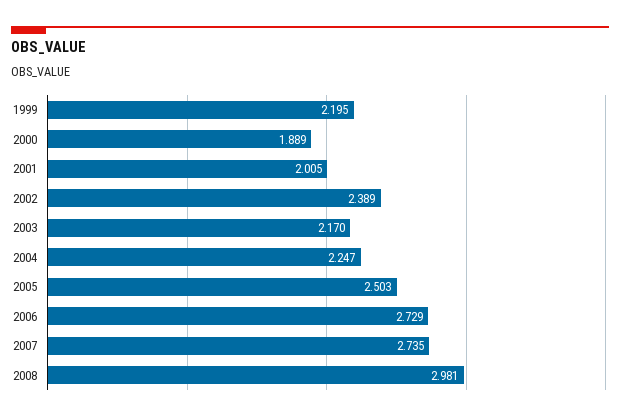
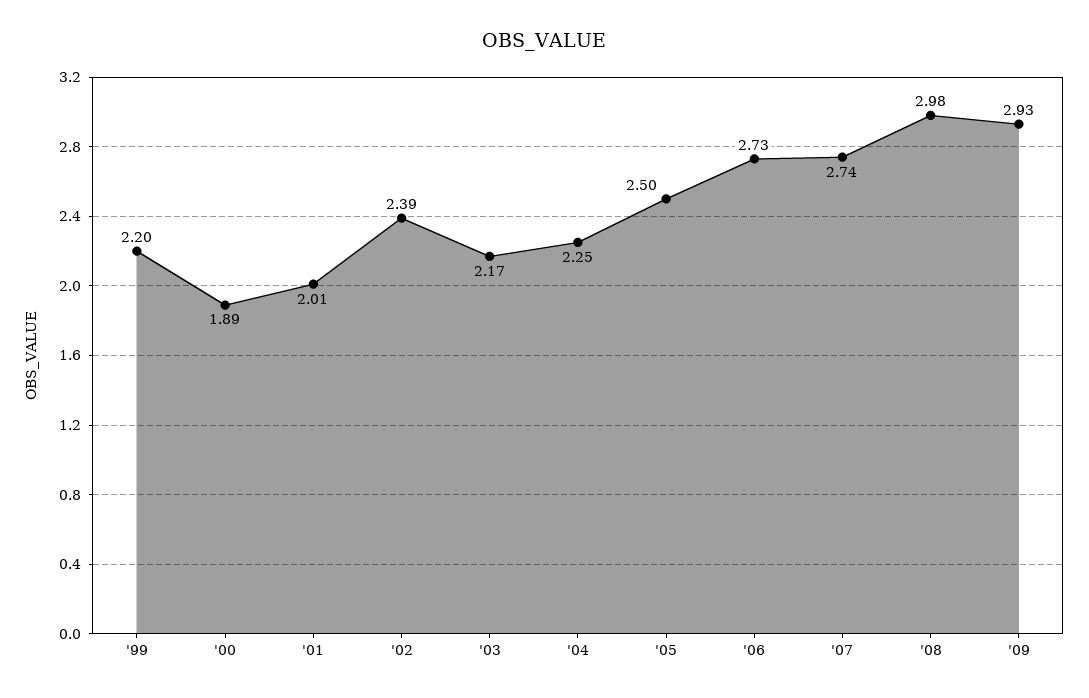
'09: none -> 2.93

